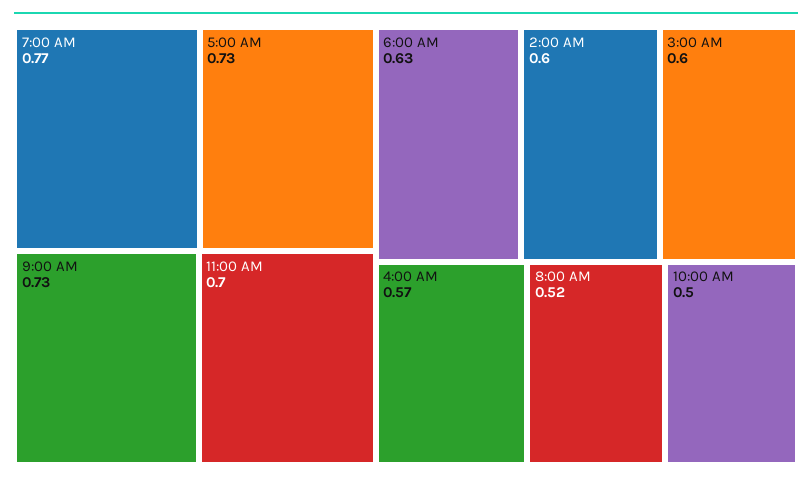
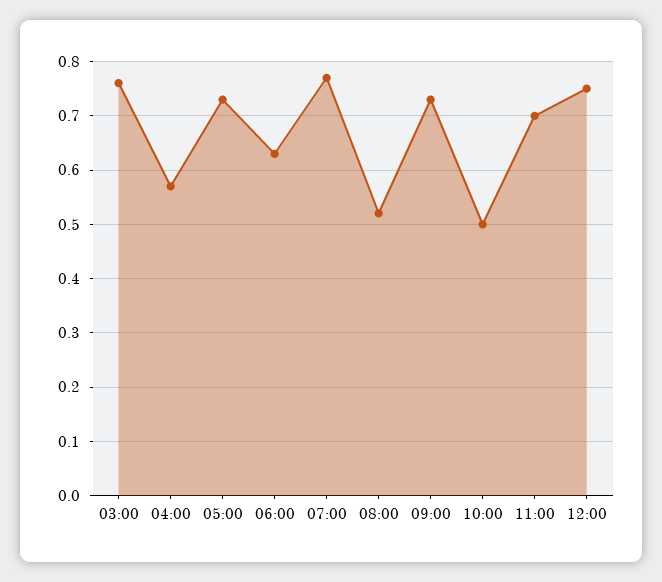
2:00 AM: 0.6 -> none
3:00 AM: 0.6 -> 0.75
12:00: none -> 0.75

